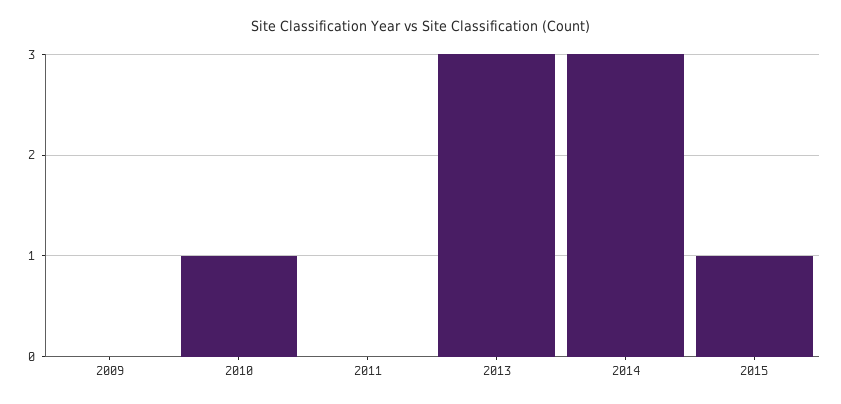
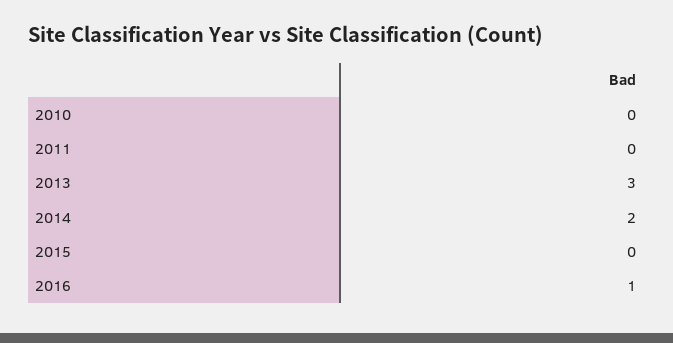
2009: 0 -> none
2010: 1 -> 0
2014: 3 -> 2
2015: 1 -> 0
2016: none -> 1

